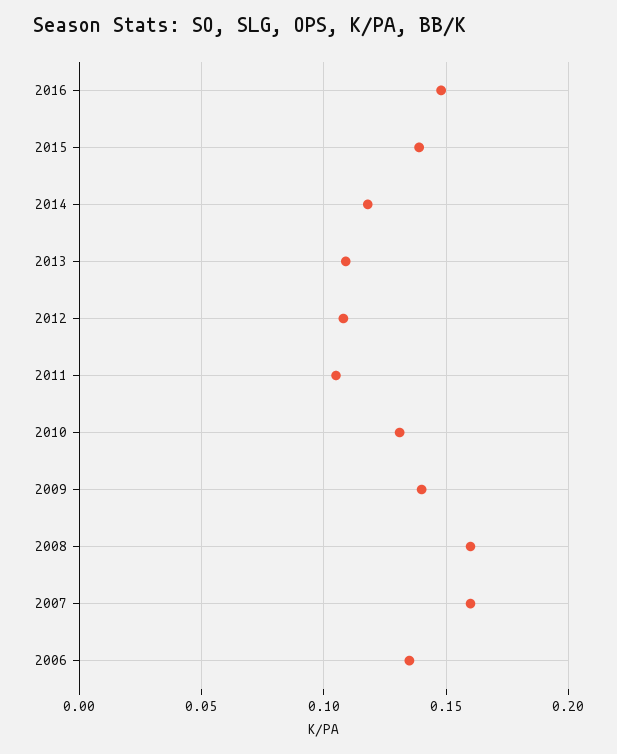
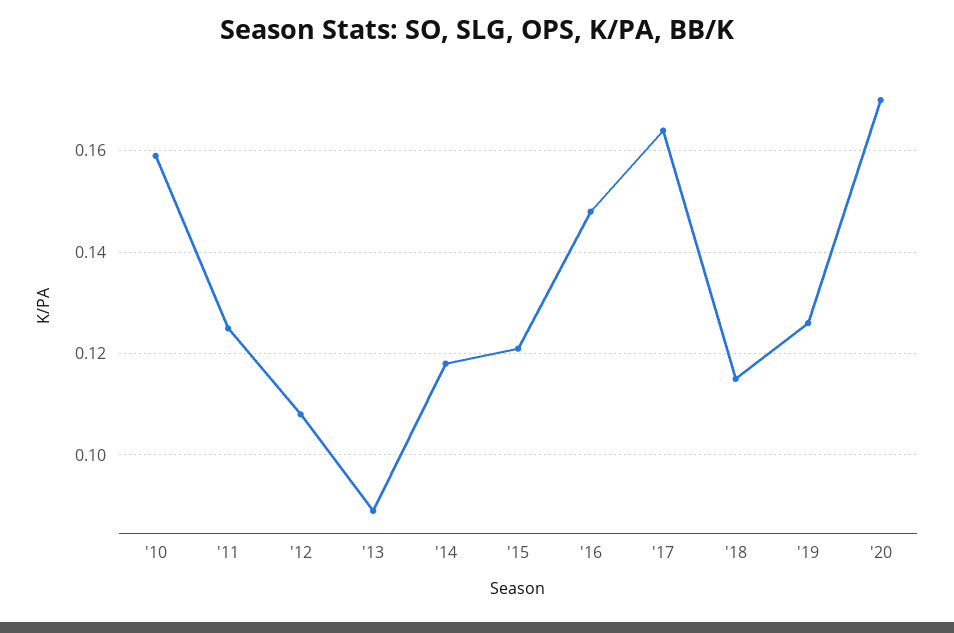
2015: 0.14 -> 0.12
2013: 0.11 -> 0.09
2011: 0.105 -> 0.125
2010: 0.13 -> 0.16
2009: 0.14 -> none
2008: 0.16 -> none
2007: 0.16 -> none
2006: 0.135 -> none
'17: none -> 0.165
'18: none -> 0.115
'19: none -> 0.125
'20: none -> 0.17

